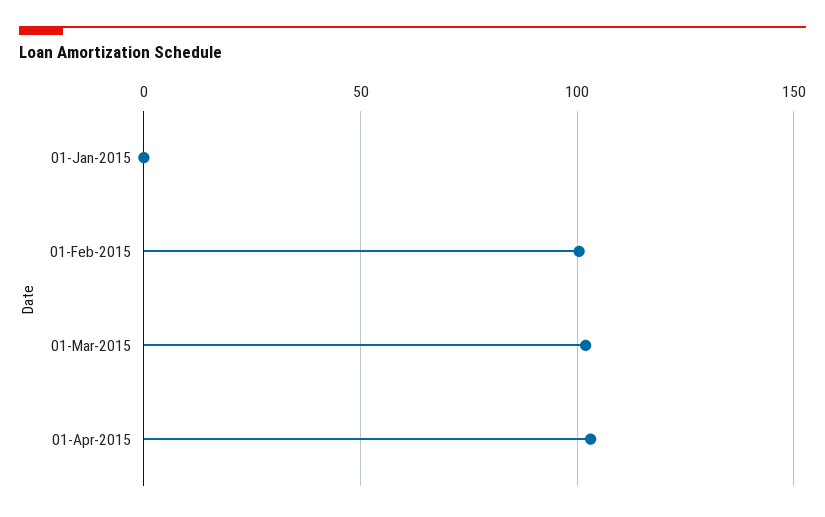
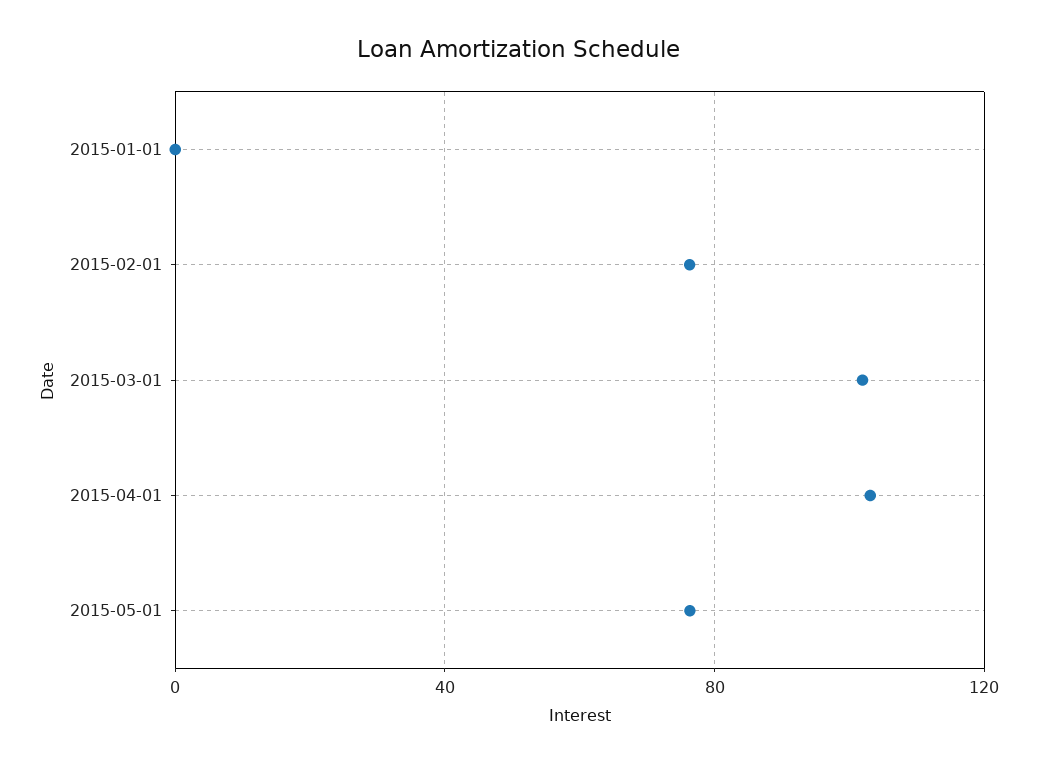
01-Feb-2015: 100 -> 75
2015-05-01: none -> 75

